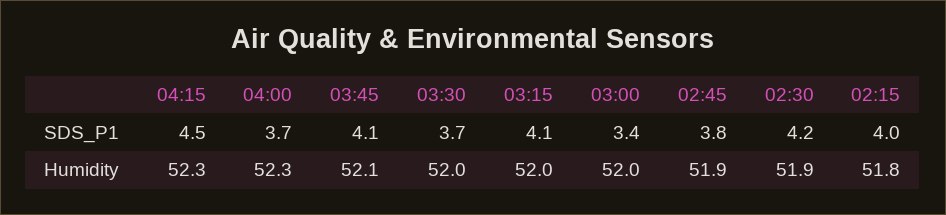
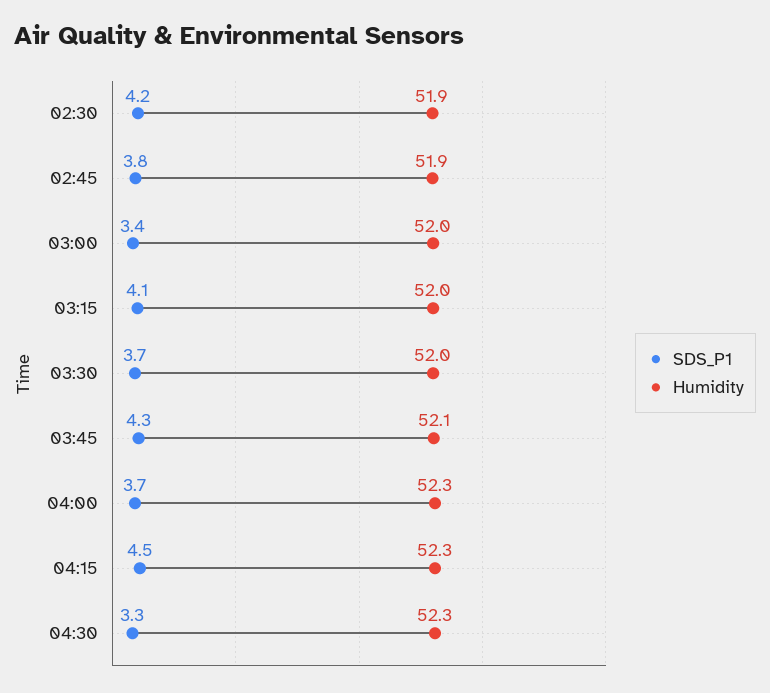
SDS_P1, 03:45: 4.1 -> 4.3
SDS_P1, 02:15: 4 -> none
Humidity, 02:15: 51.8 -> none
SDS_P1, 04:30: none -> 3.3
Humidity, 04:30: none -> 52.3

